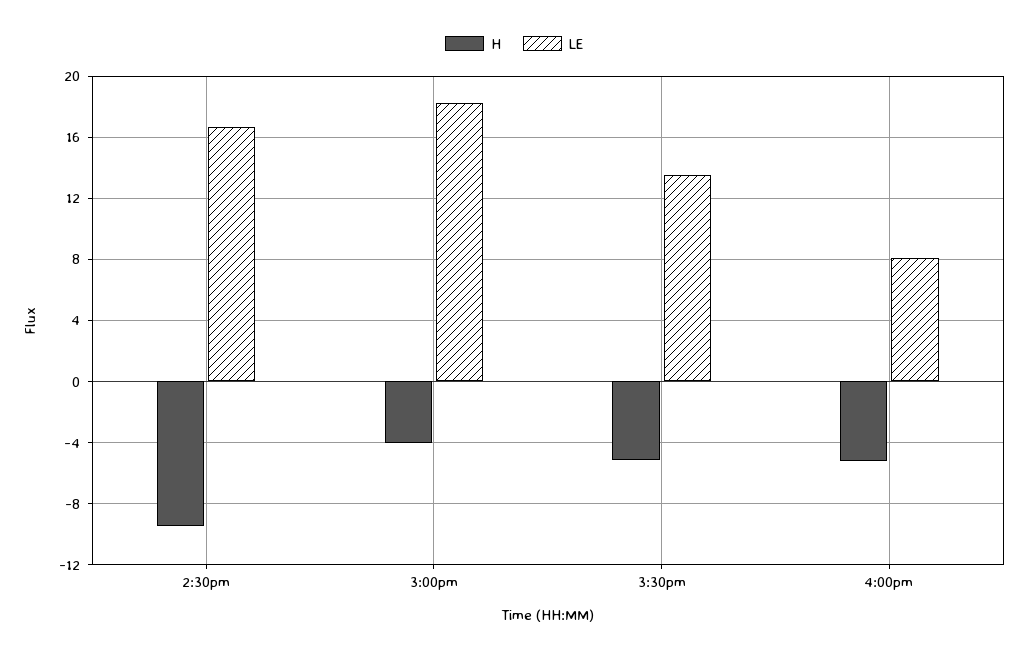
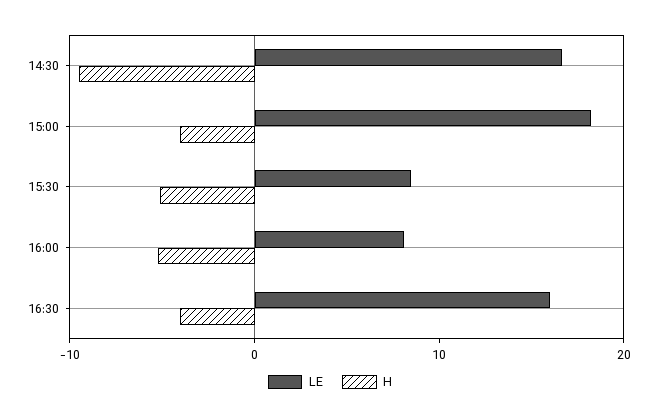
LE, 3:30pm: 13.5 -> 8
LE, 16:30: none -> 16
H, 16:30: none -> -4

